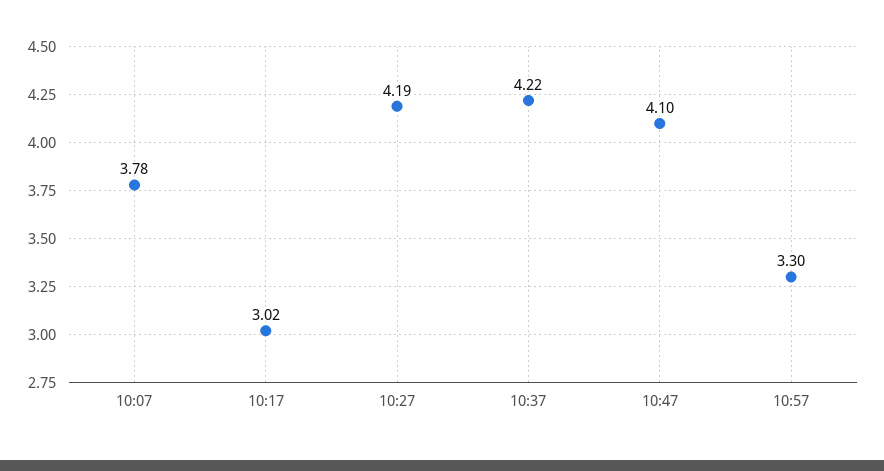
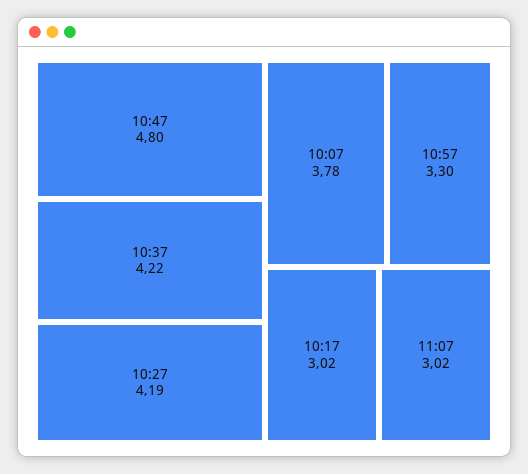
10:47: 4.1 -> 4.8
11:07: none -> 3.02

